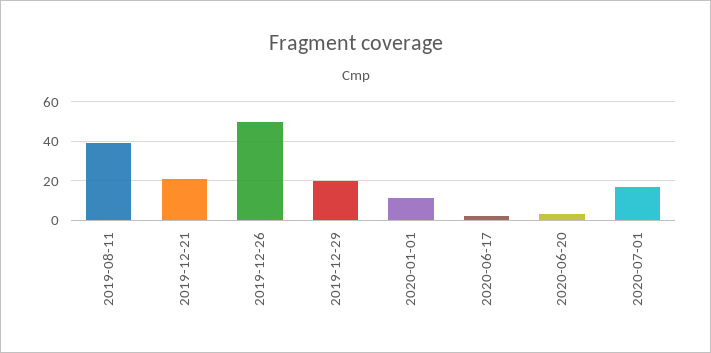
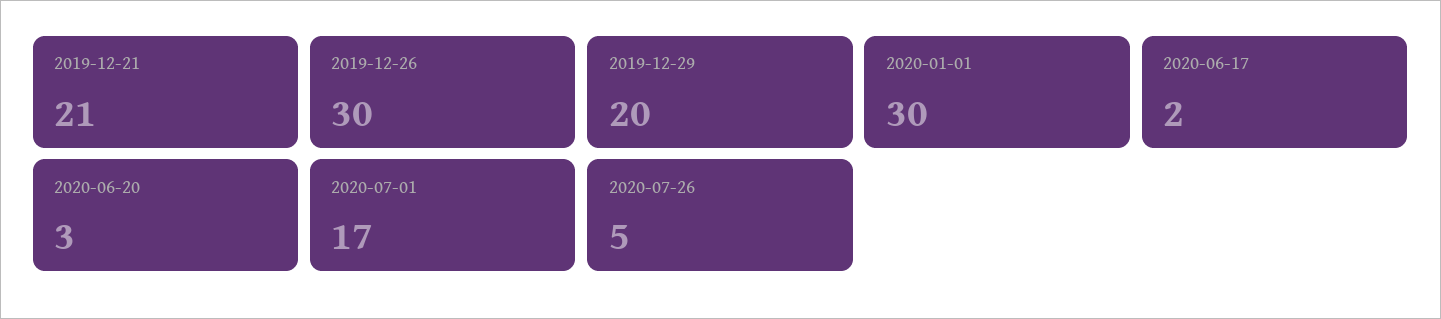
2019-08-11: 40 -> none
2019-12-26: 50 -> 30
2020-01-01: 10 -> 30
2020-07-26: none -> 5

